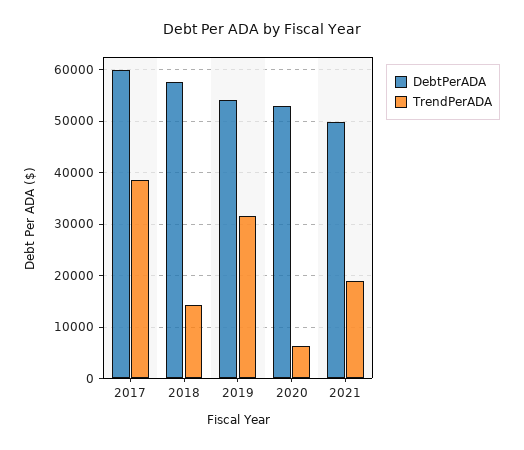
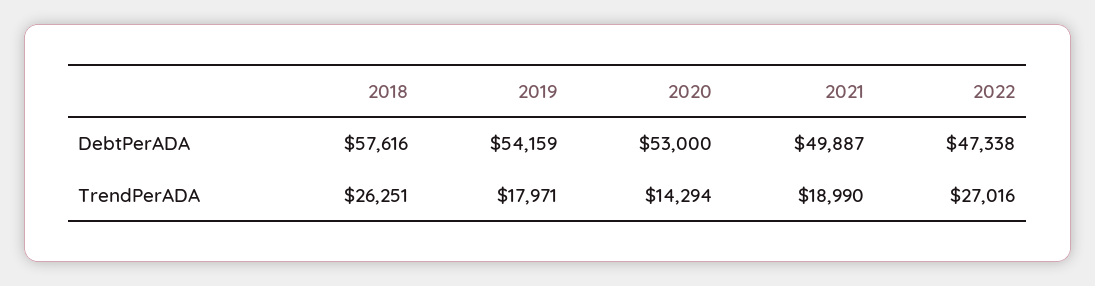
DebtPerADA, 2017: 60000 -> none
TrendPerADA, 2017: 38000 -> none
TrendPerADA, 2018: 14000 -> 26251
TrendPerADA, 2019: 32000 -> 17971
TrendPerADA, 2020: 6000 -> 14294
DebtPerADA, 2022: none -> 47338
TrendPerADA, 2022: none -> 27016

